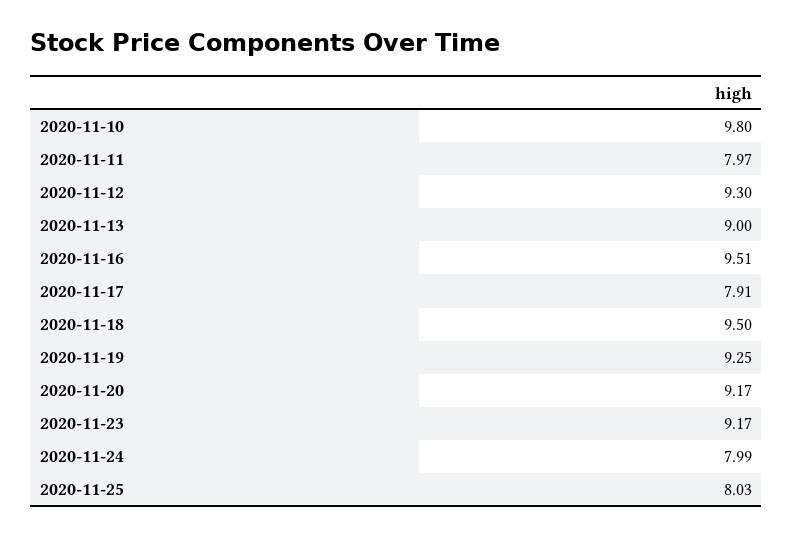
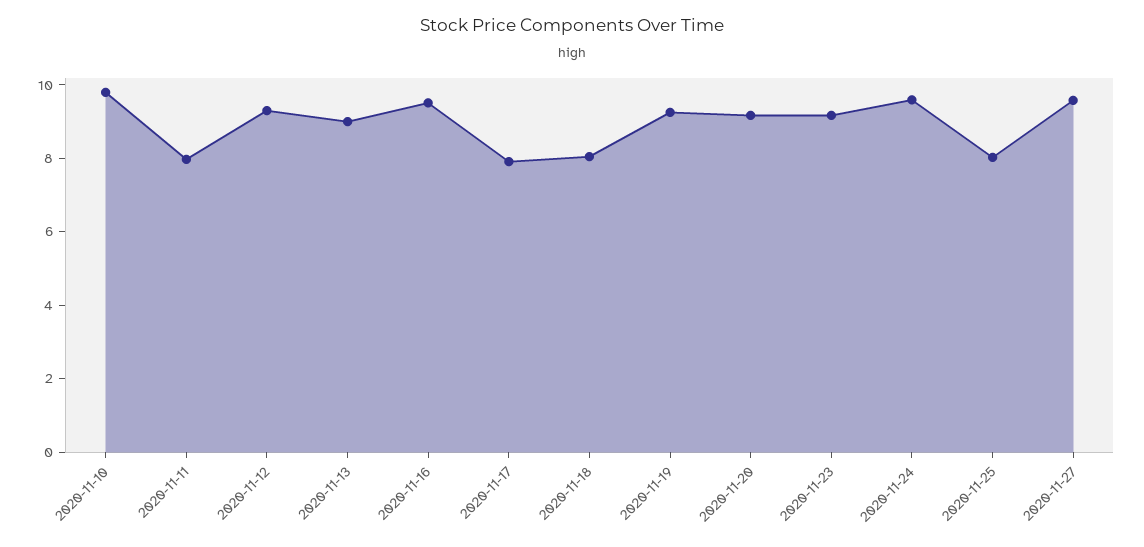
2020-11-18: 9.5 -> 8
2020-11-24: 7.99 -> 9.5
2020-11-27: none -> 9.5

